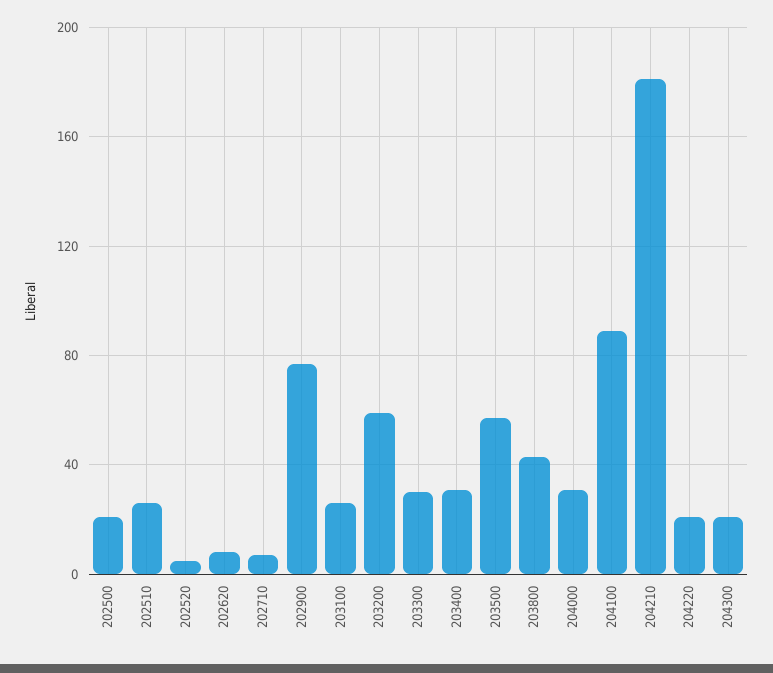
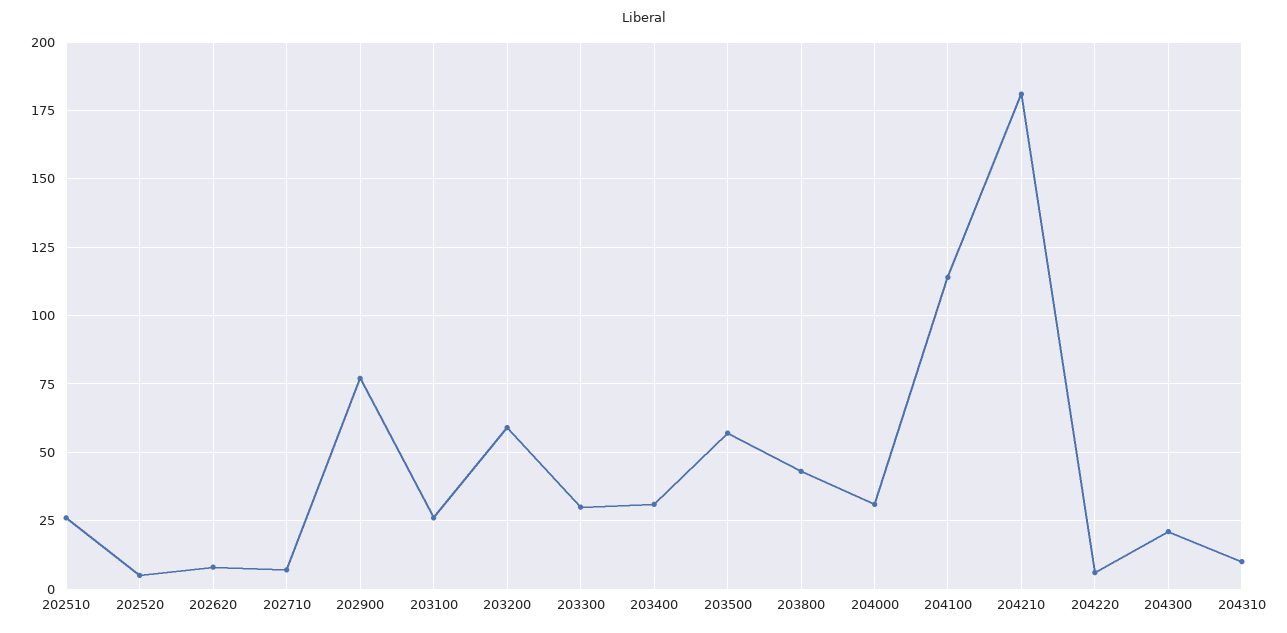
202500: 20 -> none
204100: 90 -> 115
204220: 20 -> 5
204310: none -> 10

